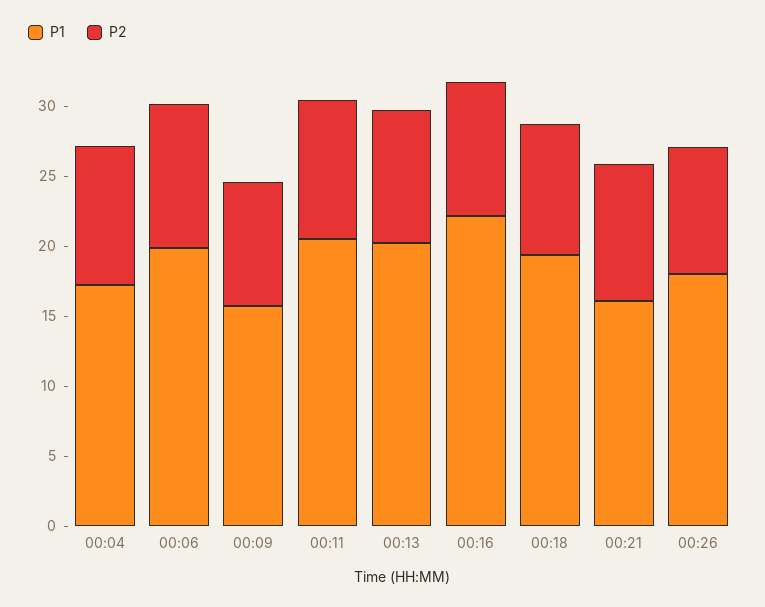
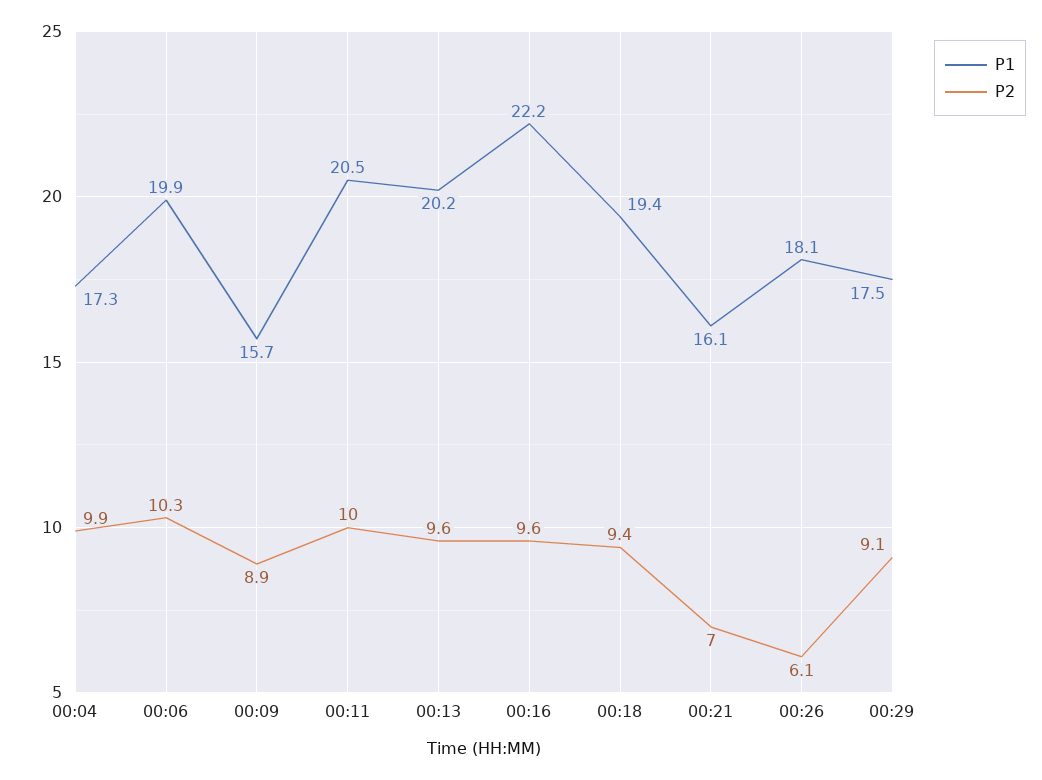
P2, 00:21: 10 -> 7
P2, 00:26: 9 -> 6.1
P1, 00:29: none -> 17.5
P2, 00:29: none -> 9.1

